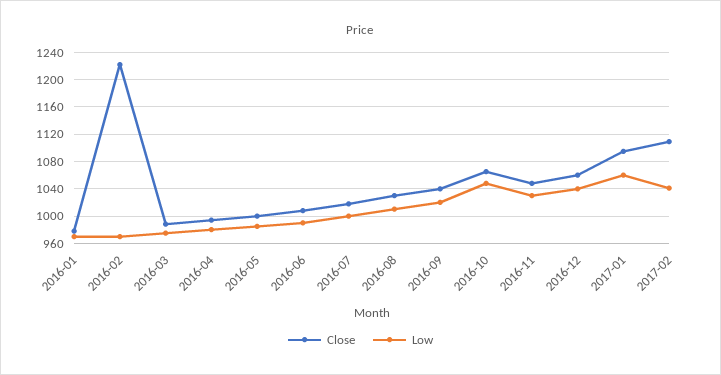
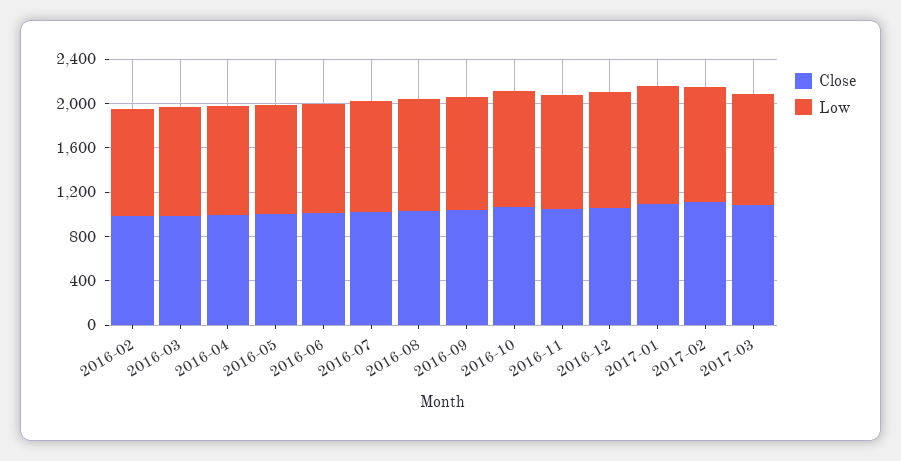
Close, 2016-01: 980 -> none
Low, 2016-01: 970 -> none
Close, 2016-02: 1220 -> 1000
Close, 2017-03: none -> 1100
Low, 2017-03: none -> 1000

